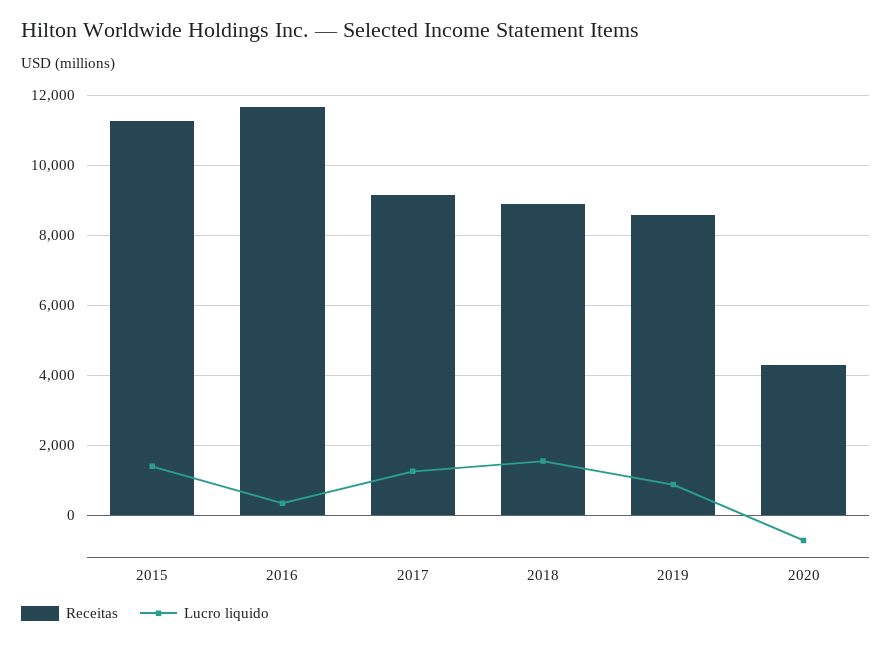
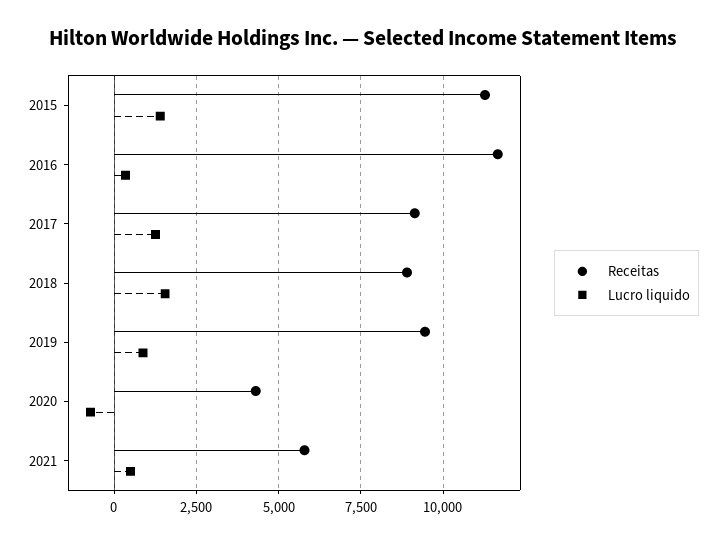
Receitas, 2019: 8600 -> 9500
Receitas, 2021: none -> 5750
Lucro liquido, 2021: none -> 500

